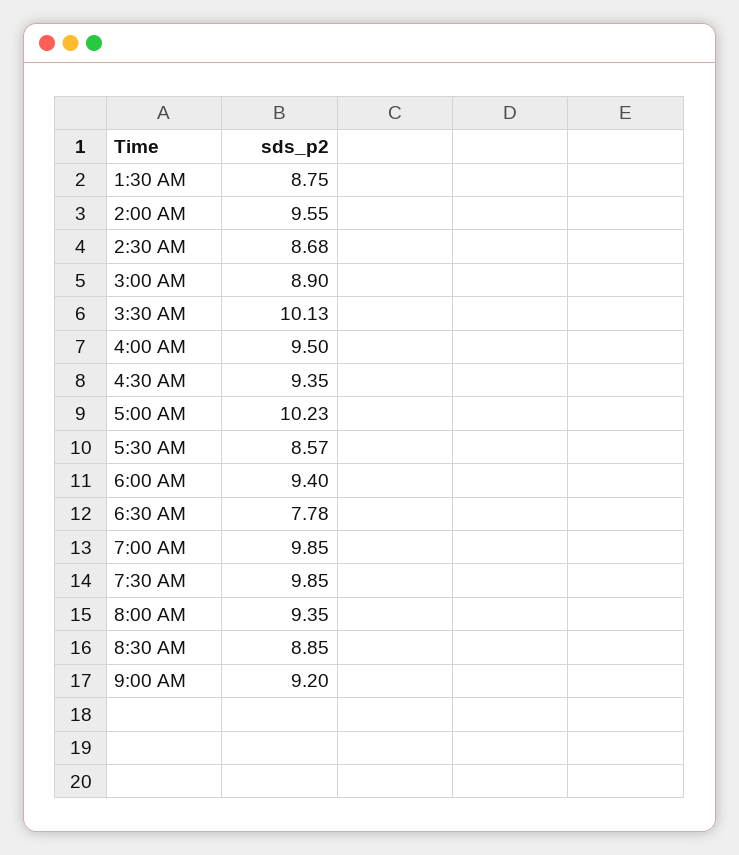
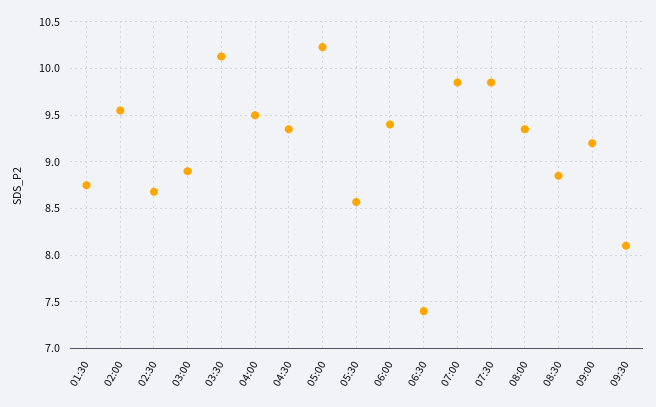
6:30 AM: 7.78 -> 7.4
09:30: none -> 8.1

